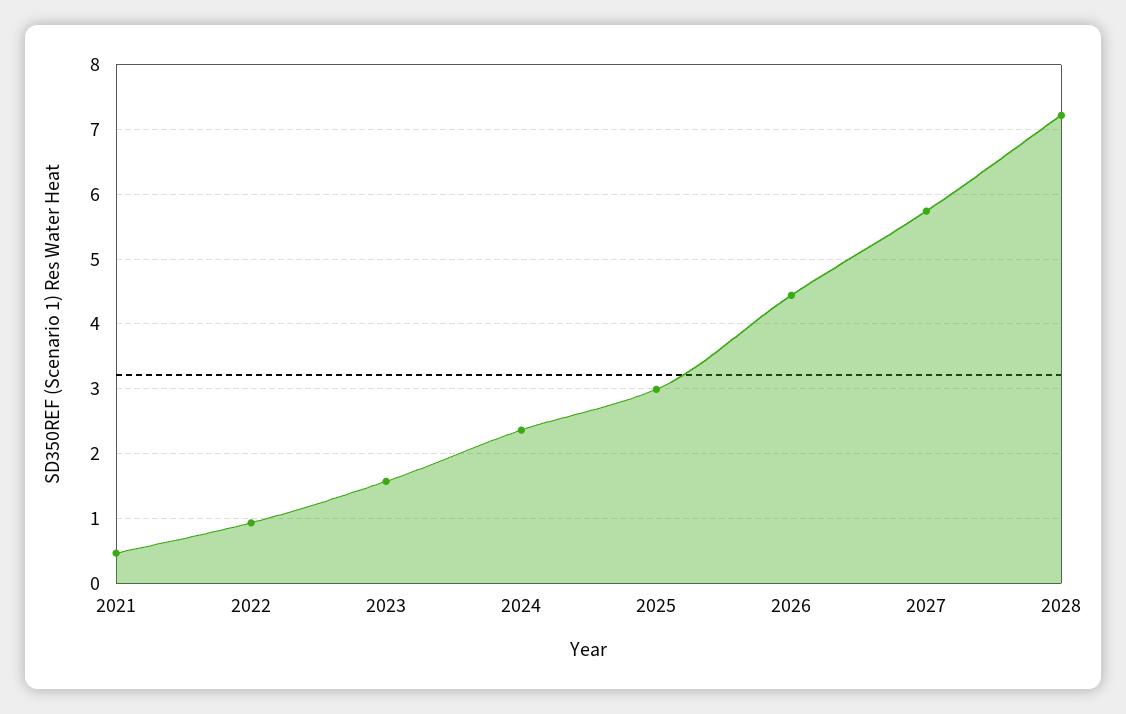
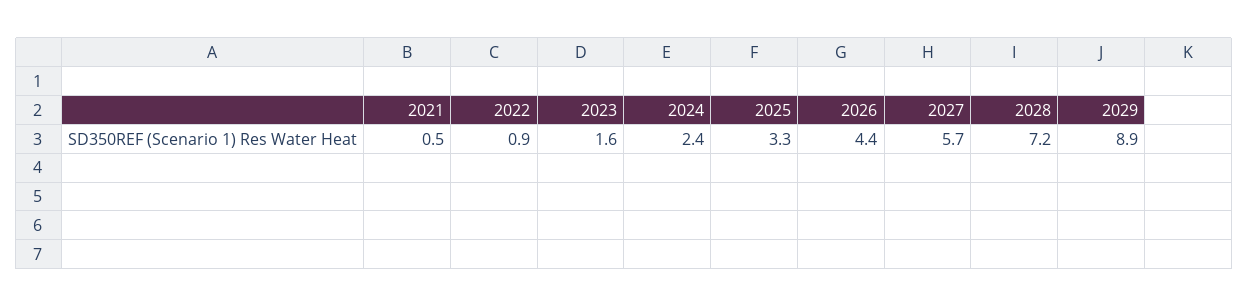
2025: 3 -> 3.3
2029: none -> 8.9

